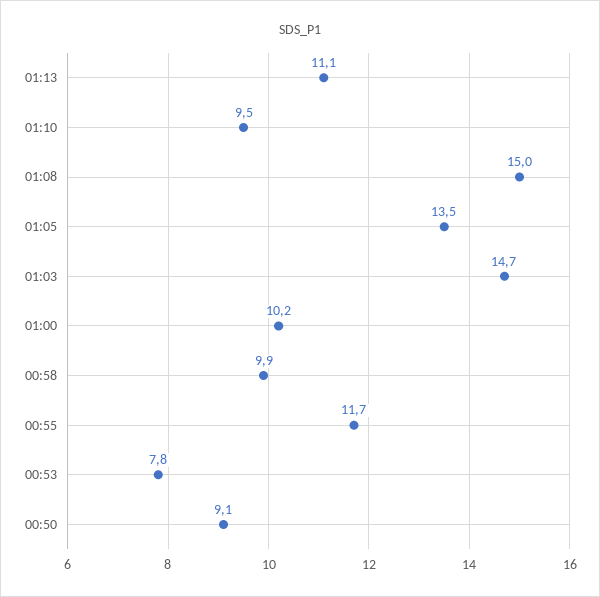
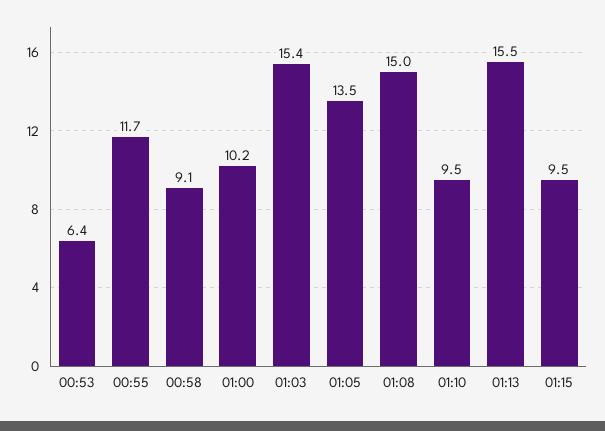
01:13: 11.1 -> 15.5
01:03: 14.7 -> 15.4
00:58: 9.9 -> 9.1
00:53: 7.8 -> 6.4
00:50: 9.1 -> none
01:15: none -> 9.5

